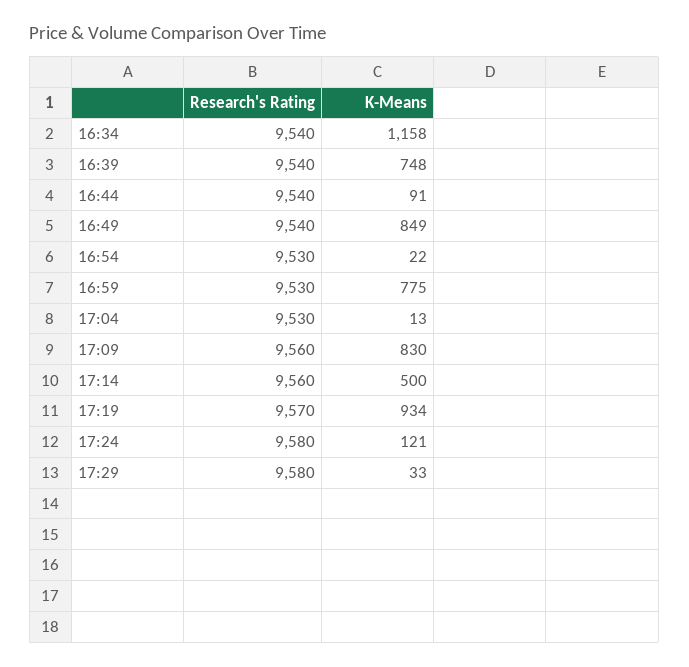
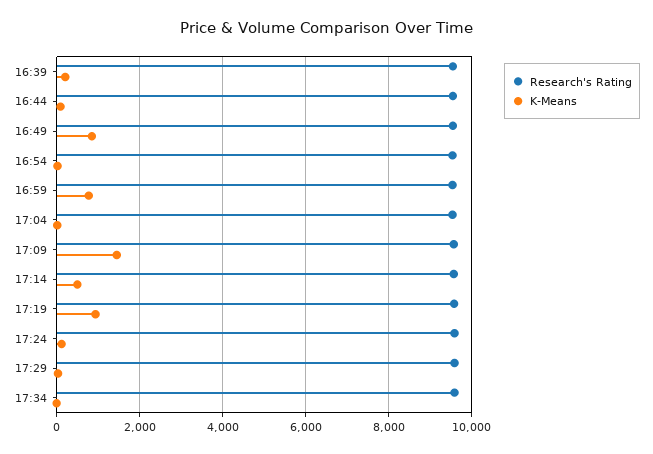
Research's Rating, 16:34: 9540 -> none
K-Means, 16:34: 1158 -> none
K-Means, 16:39: 748 -> 200
K-Means, 17:09: 830 -> 1400
Research's Rating, 17:34: none -> 9600
K-Means, 17:34: none -> 0

